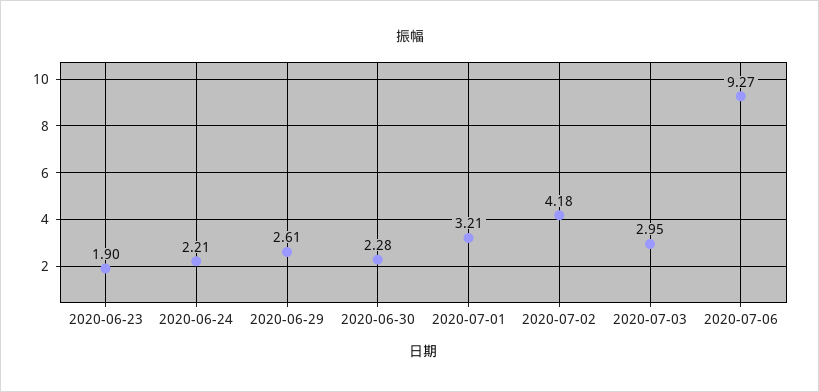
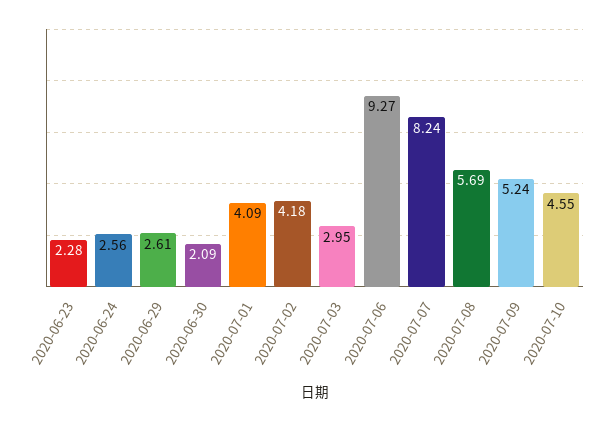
2020-06-23: 1.9 -> 2.28
2020-06-24: 2.21 -> 2.56
2020-06-30: 2.28 -> 2.09
2020-07-01: 3.21 -> 4.09
2020-07-07: none -> 8.24
2020-07-08: none -> 5.69
2020-07-09: none -> 5.24
2020-07-10: none -> 4.55

